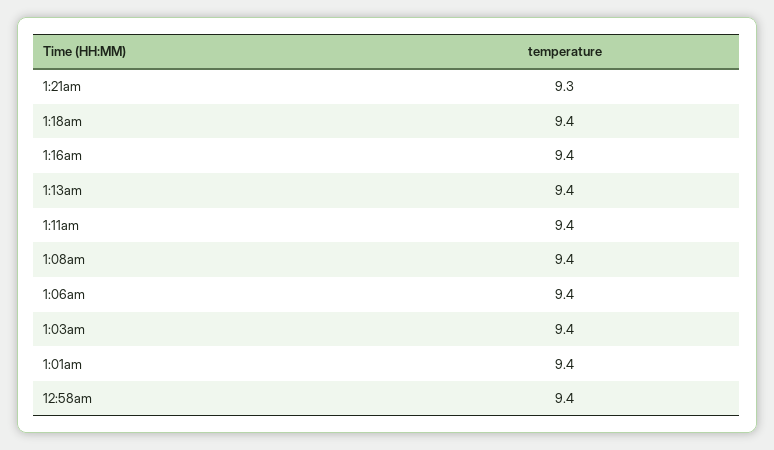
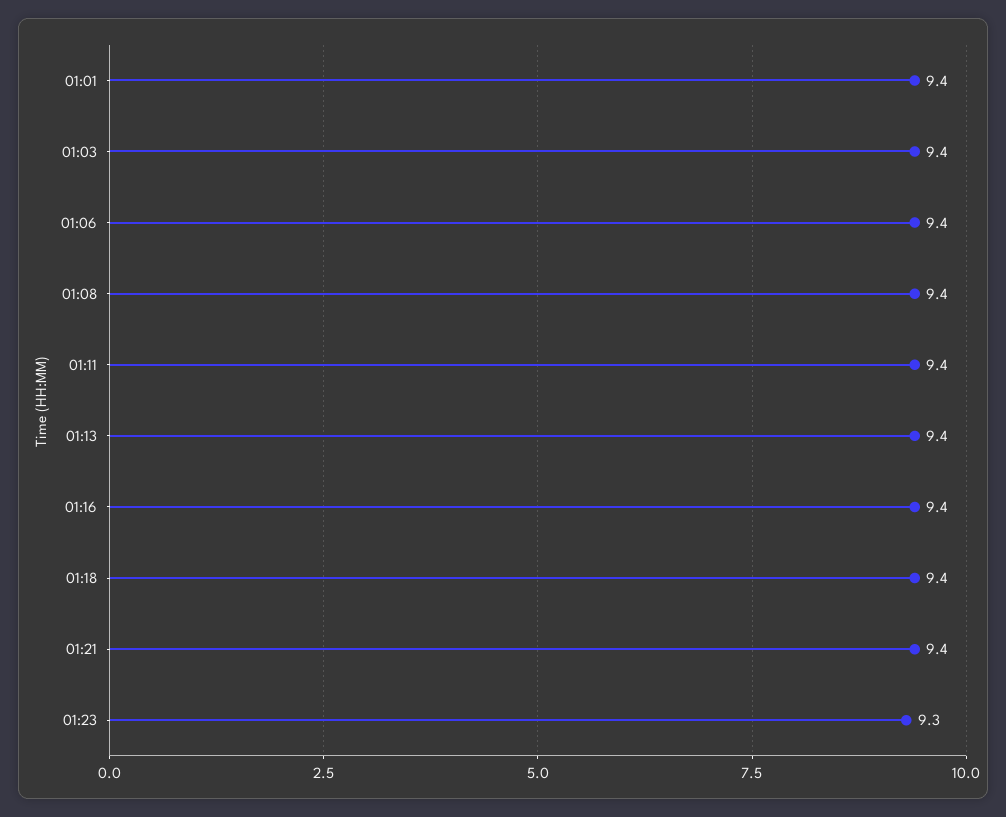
1:21am: 9.3 -> 9.4
12:58am: 9.4 -> none
01:23: none -> 9.3

